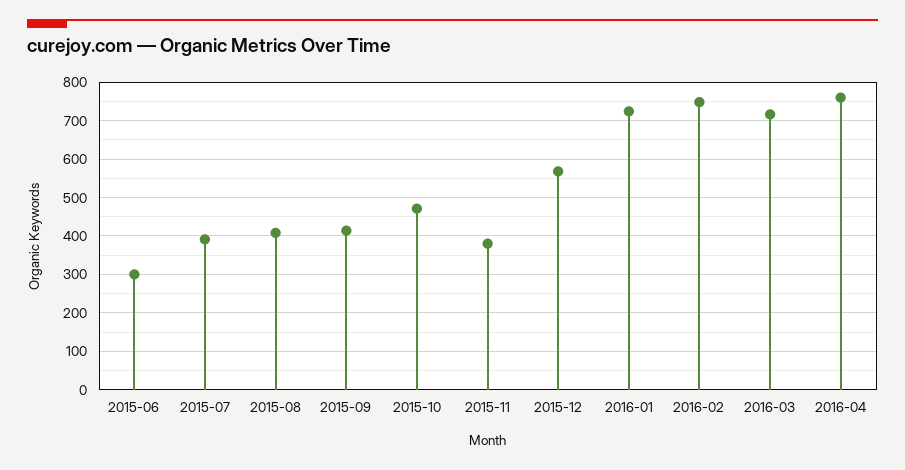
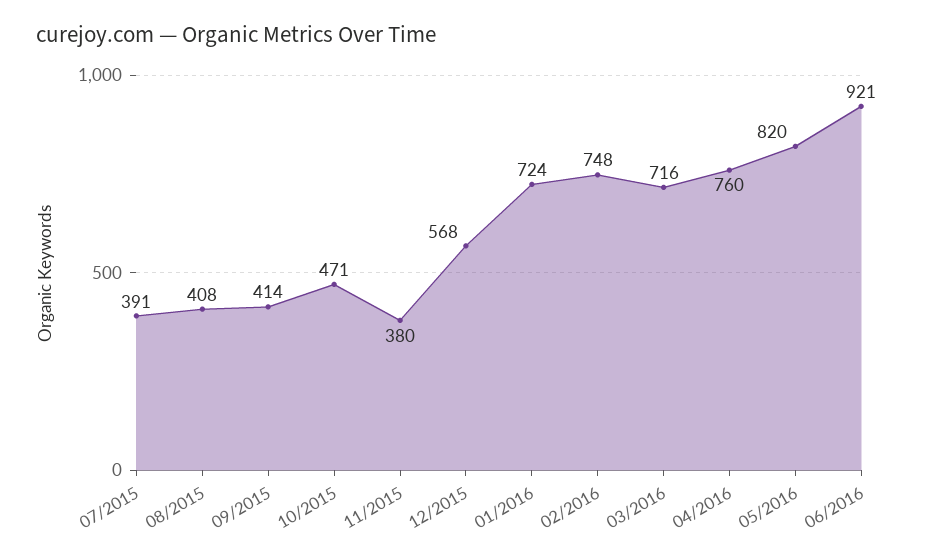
2015-06: 300 -> none
05/2016: none -> 820
06/2016: none -> 921

